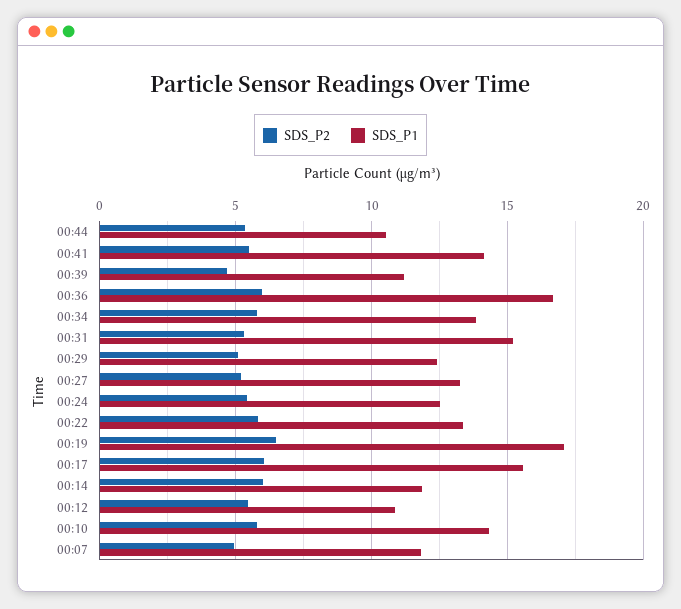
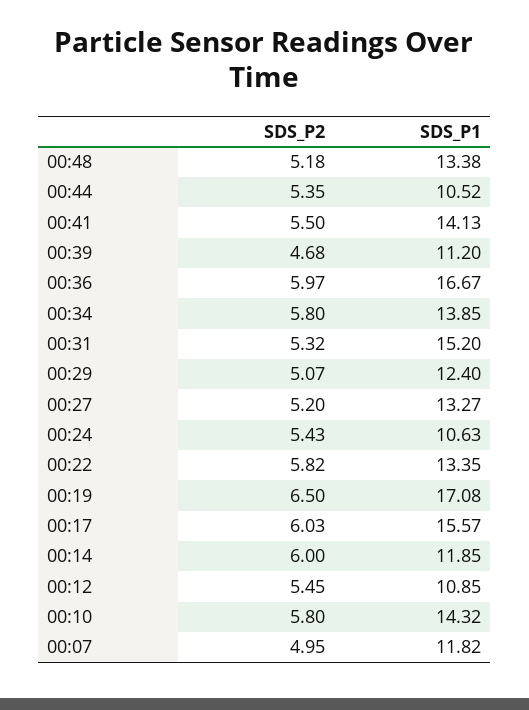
SDS_P1, 00:24: 12.5 -> 10.63
SDS_P2, 00:48: none -> 5.18
SDS_P1, 00:48: none -> 13.38

